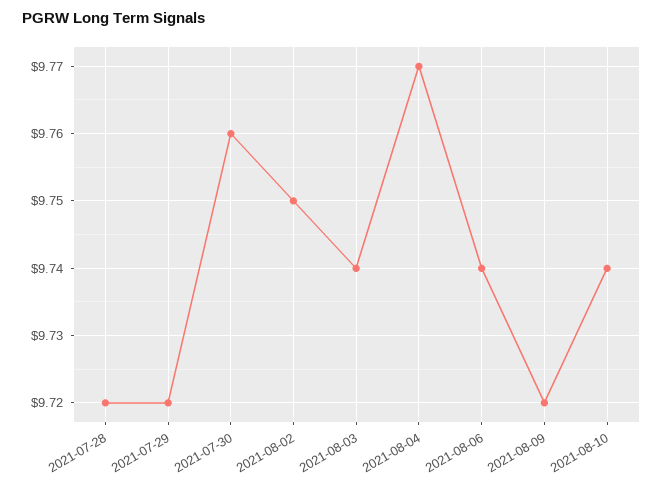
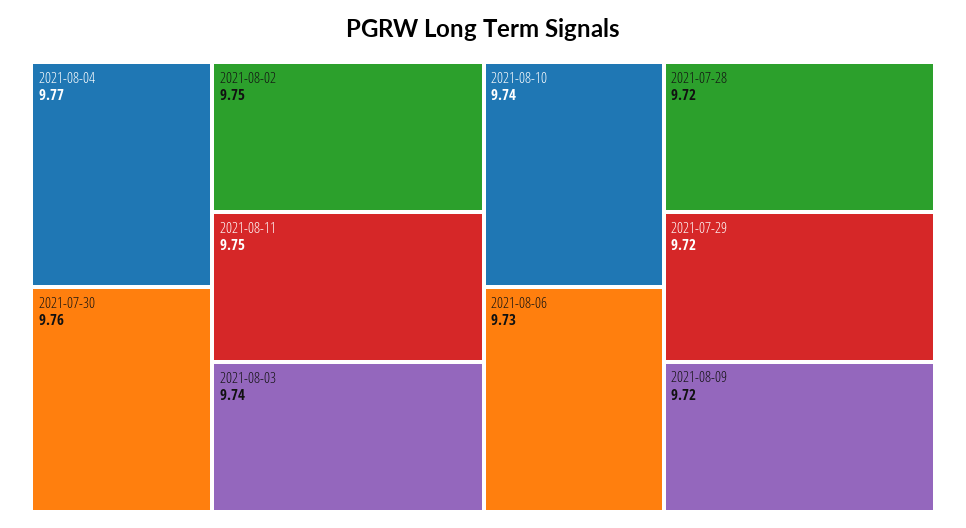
2021-08-06: 9.74 -> 9.73
2021-08-11: none -> 9.75

